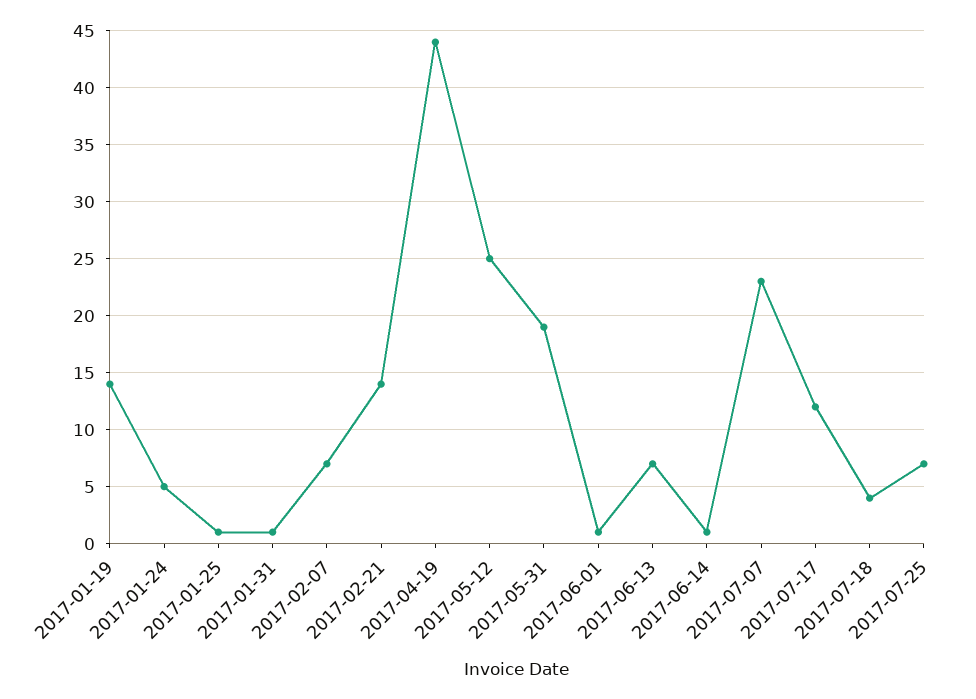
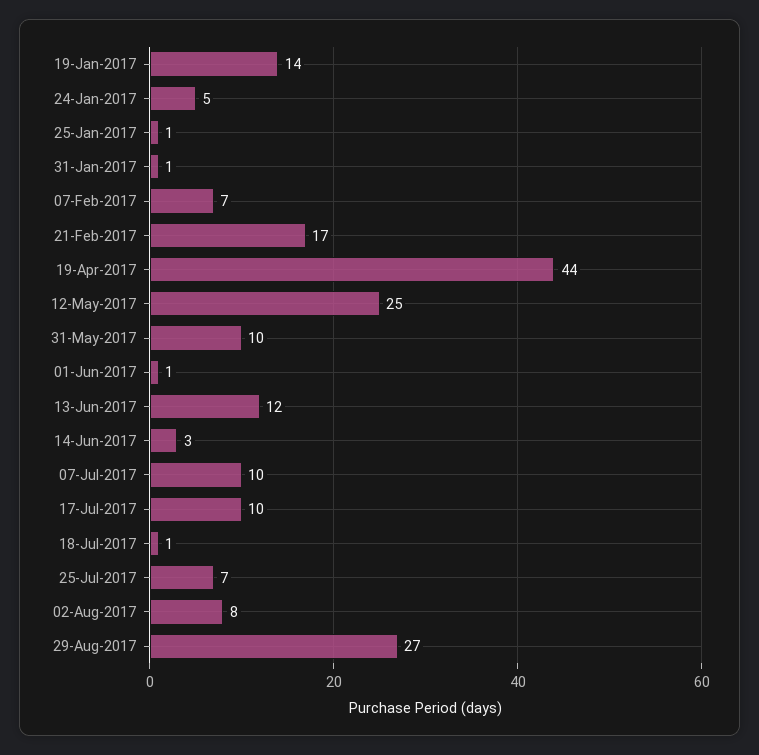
2017-02-21: 14 -> 17
2017-05-31: 19 -> 10
2017-06-13: 7 -> 12
2017-06-14: 1 -> 3
2017-07-07: 23 -> 10
2017-07-17: 12 -> 10
2017-07-18: 4 -> 1
02-Aug-2017: none -> 8
29-Aug-2017: none -> 27

